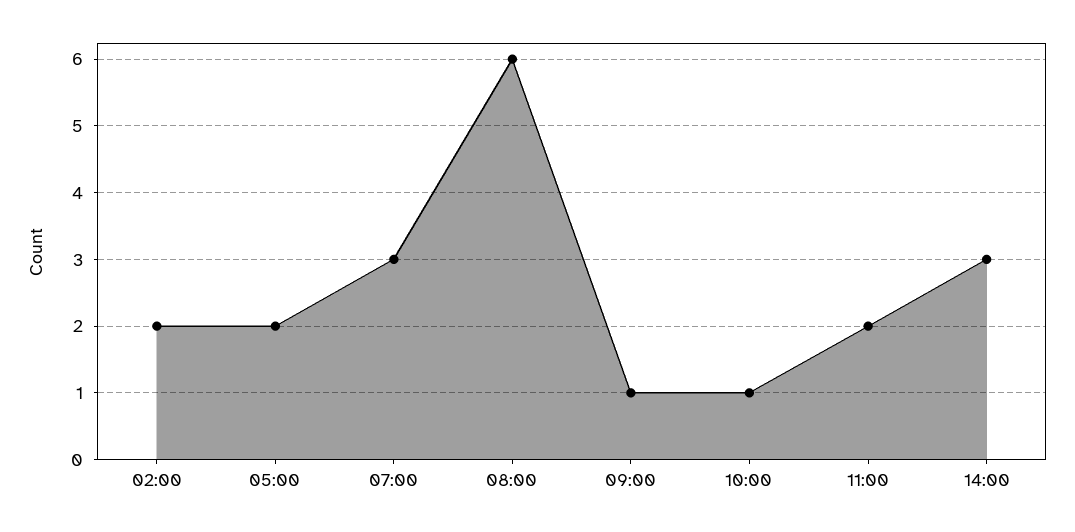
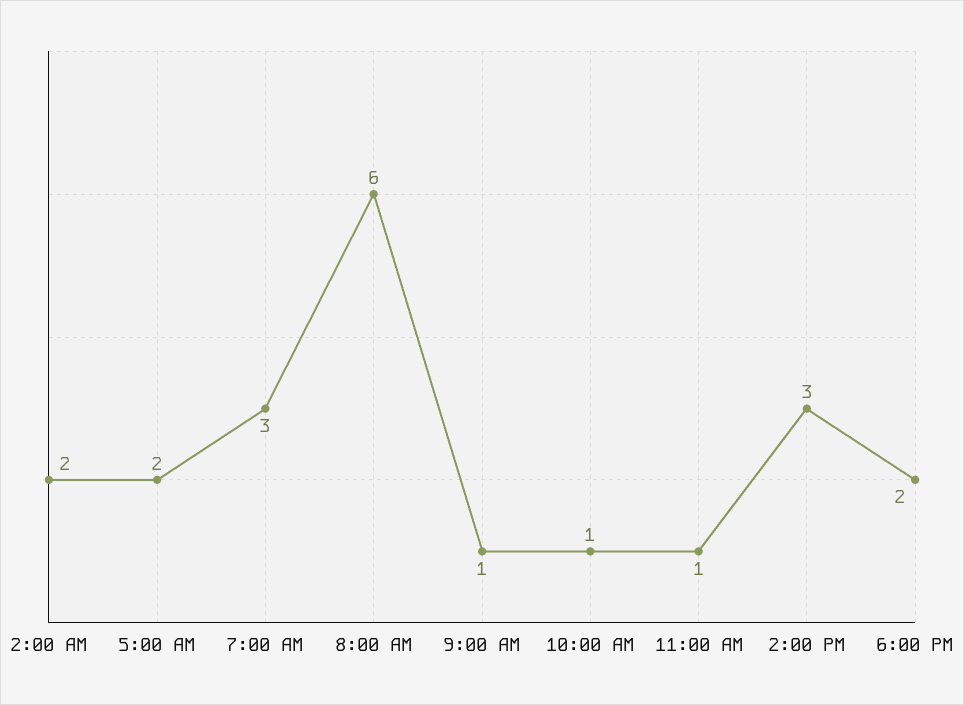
11:00: 2 -> 1
6:00 PM: none -> 2

